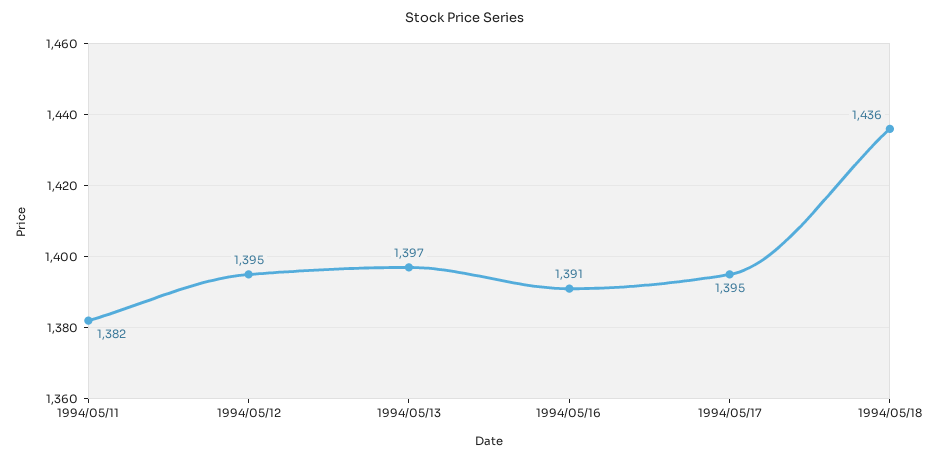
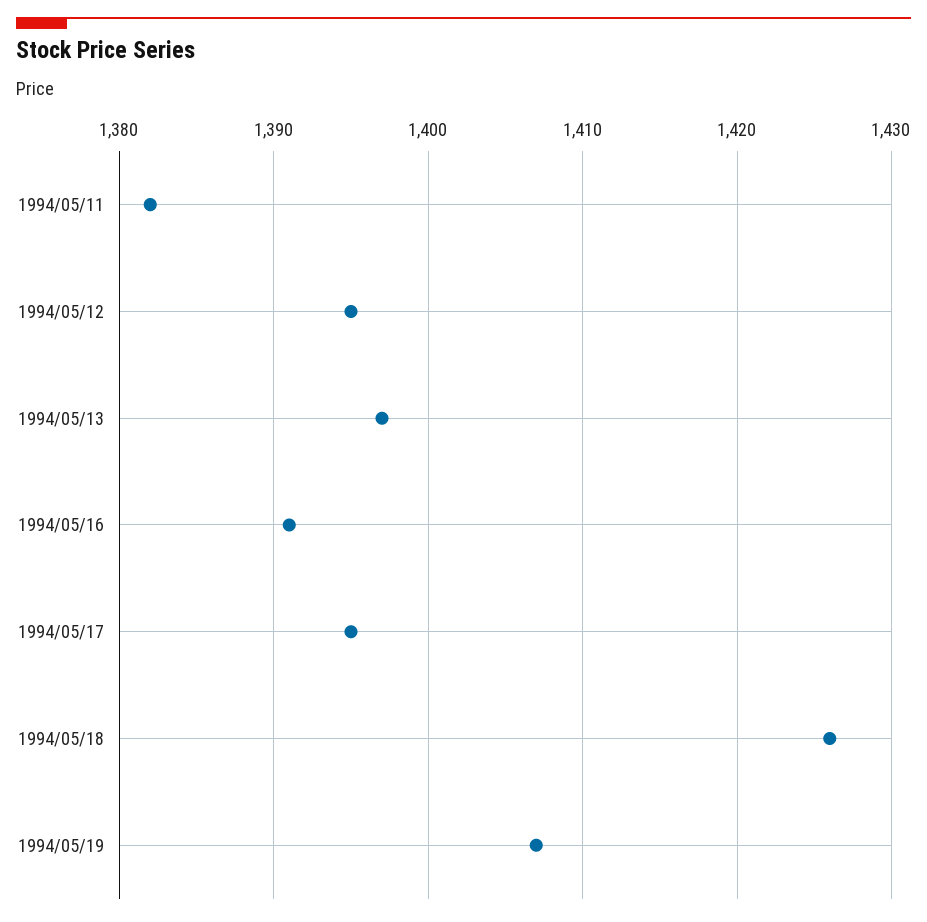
1994/05/18: 1436 -> 1426
1994/05/19: none -> 1407

